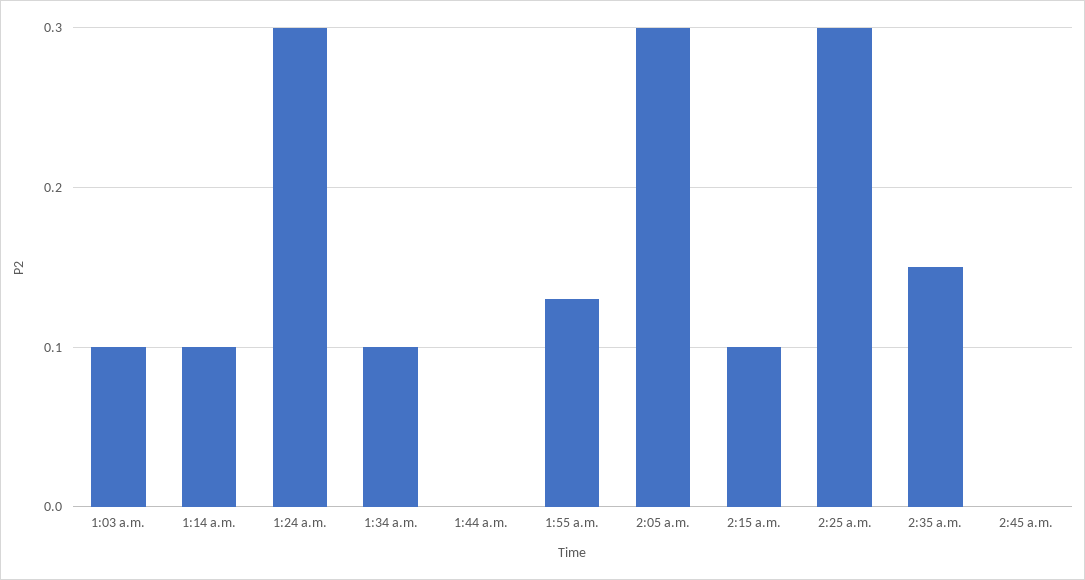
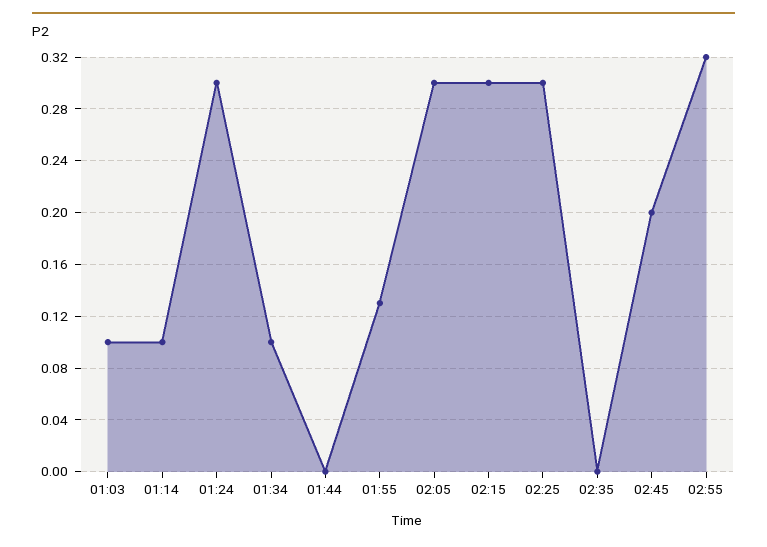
2:15 a.m.: 0.1 -> 0.3
2:35 a.m.: 0.15 -> 0
2:45 a.m.: 0 -> 0.2
02:55: none -> 0.32

